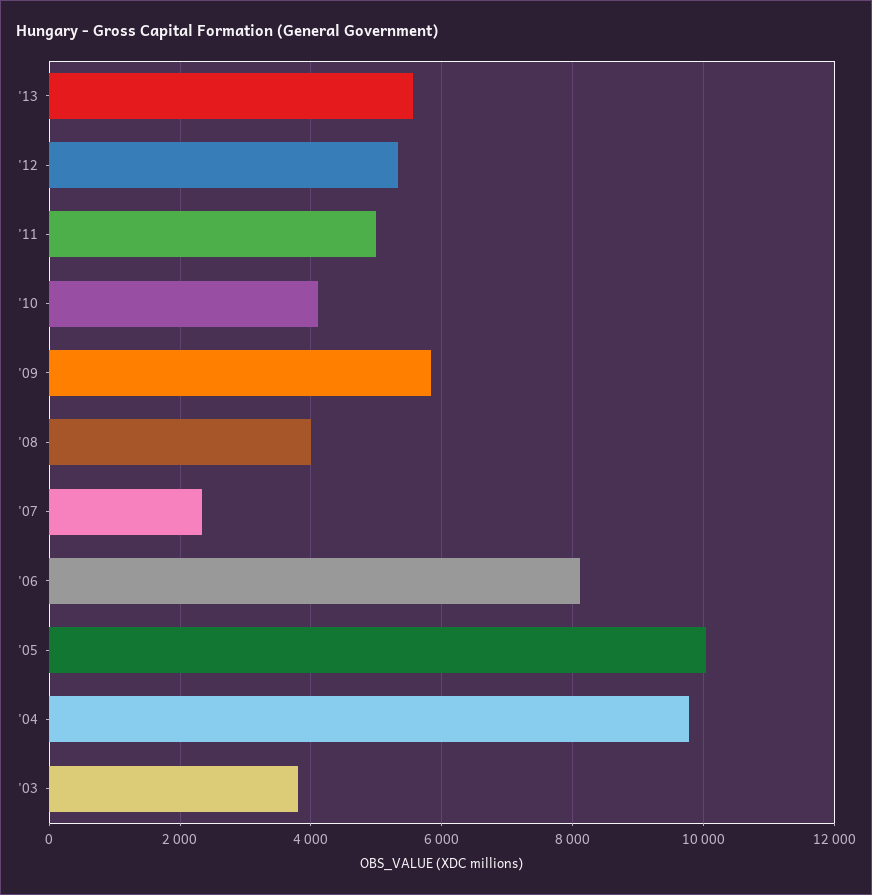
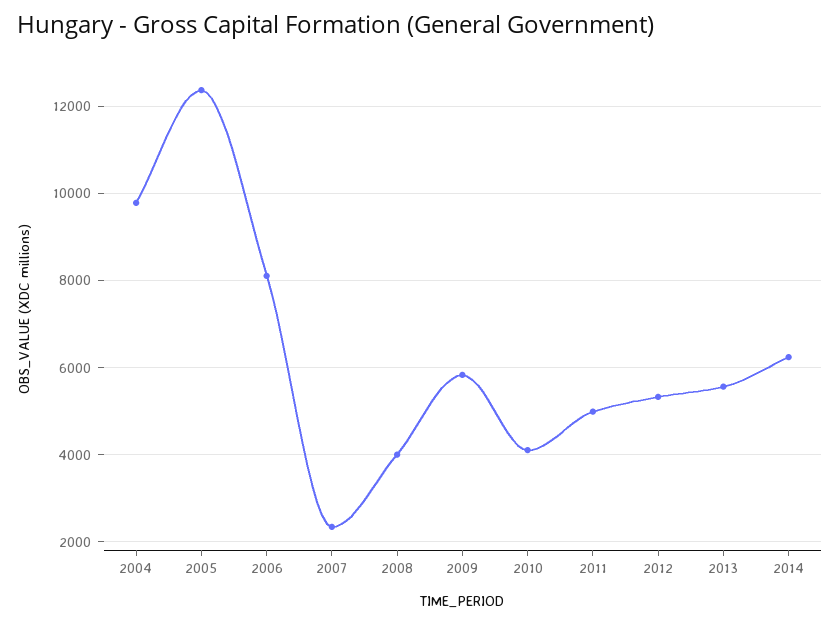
'05: 10000 -> 12400
'03: 3800 -> none
2014: none -> 6200

